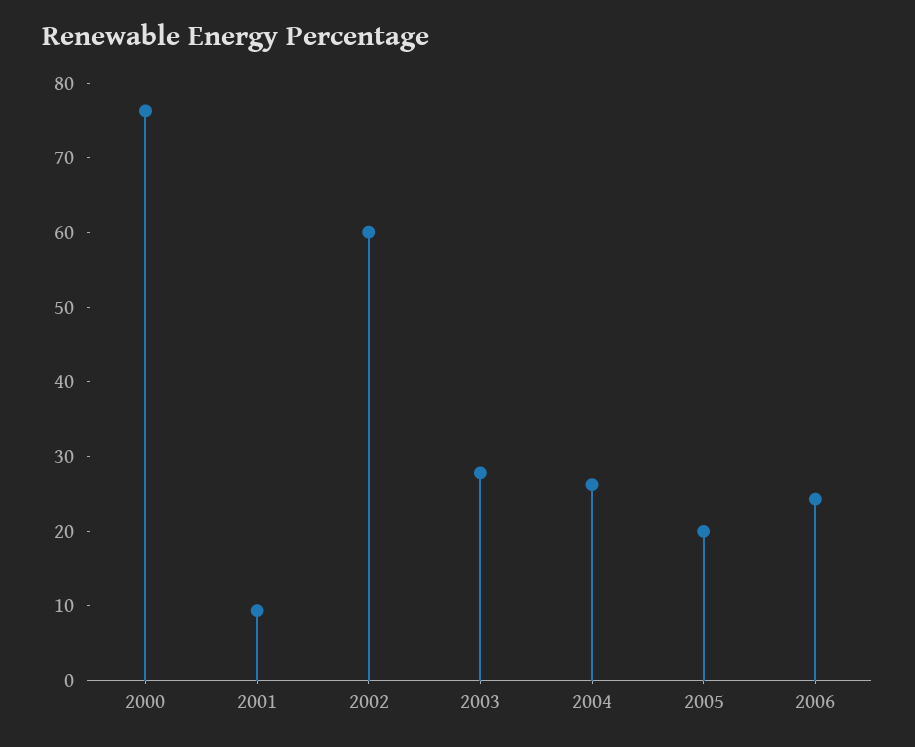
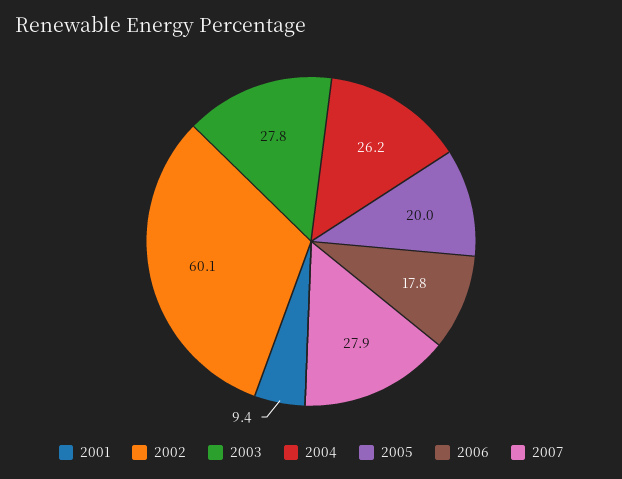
2000: 76 -> none
2006: 24 -> 17.8
2007: none -> 27.9

